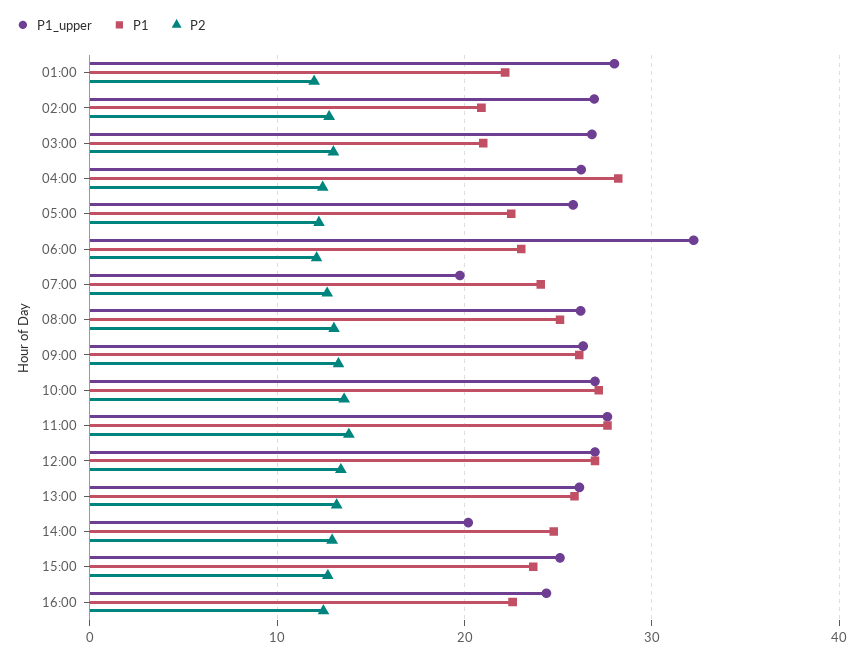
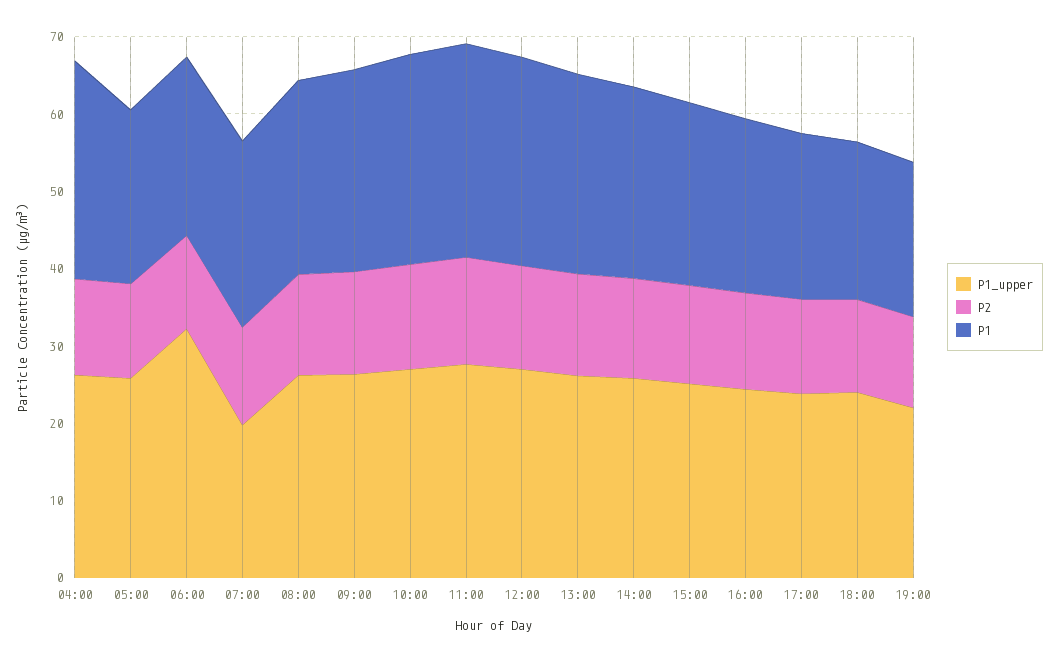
P1_upper, 01:00: 28 -> none
P1, 01:00: 22 -> none
P2, 01:00: 12 -> none
P1_upper, 02:00: 27 -> none
P1, 02:00: 21 -> none
P2, 02:00: 13 -> none
P1_upper, 03:00: 27 -> none
P1, 03:00: 21 -> none
P2, 03:00: 13 -> none
P1_upper, 14:00: 20 -> 26
P1_upper, 17:00: none -> 24
P2, 17:00: none -> 12
P1, 17:00: none -> 22
P1_upper, 18:00: none -> 24
P2, 18:00: none -> 12
P1, 18:00: none -> 20
P1_upper, 19:00: none -> 22
P2, 19:00: none -> 12
P1, 19:00: none -> 20

